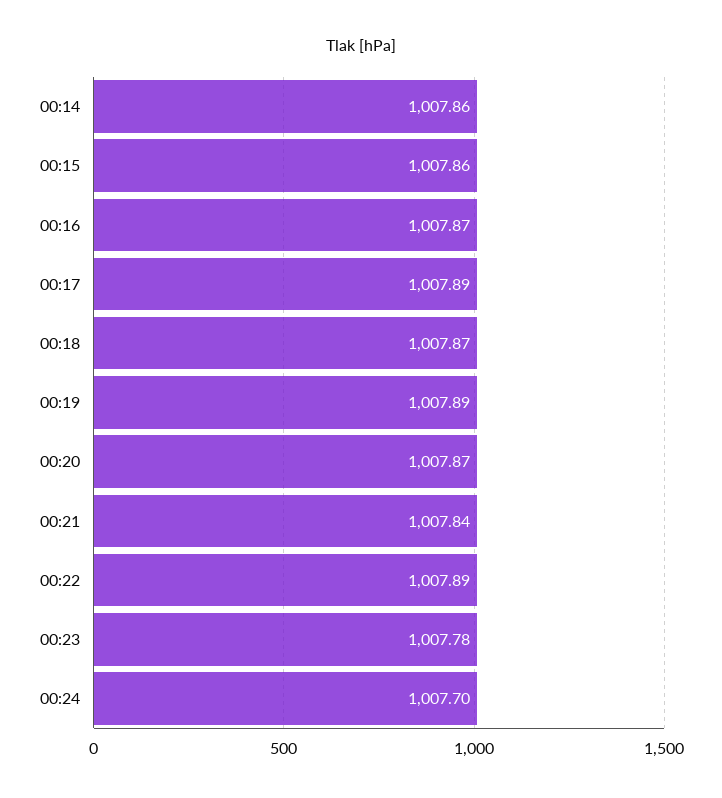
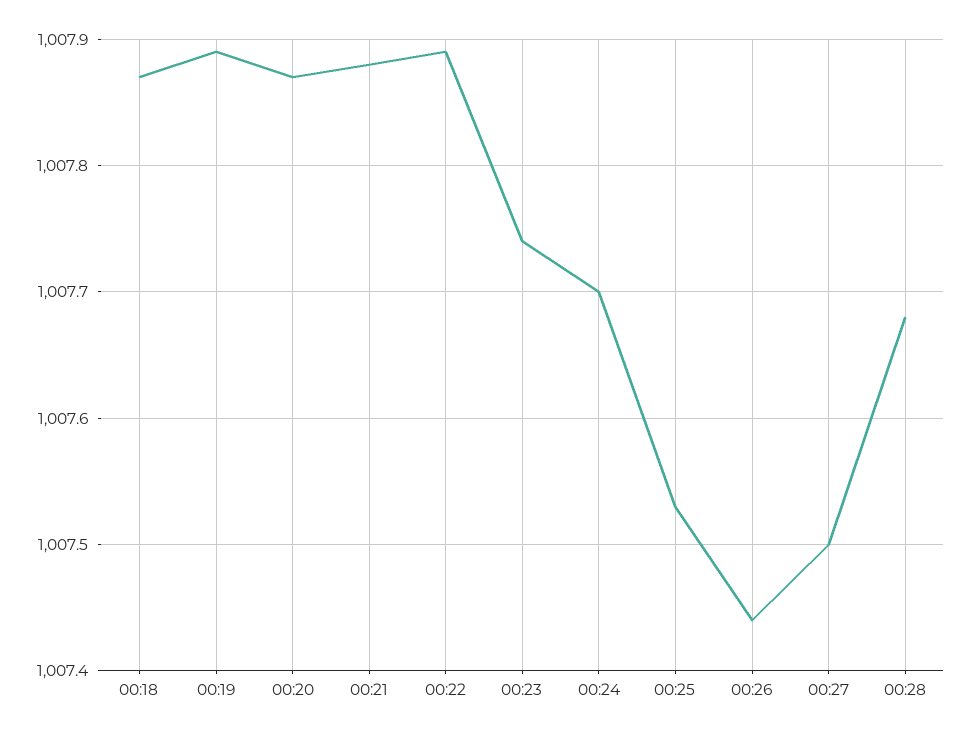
00:14: 1007.86 -> none
00:15: 1007.86 -> none
00:16: 1007.87 -> none
00:17: 1007.89 -> none
00:21: 1007.84 -> 1007.88
00:23: 1007.78 -> 1007.74
00:25: none -> 1007.53
00:26: none -> 1007.44
00:27: none -> 1007.5
00:28: none -> 1007.68

